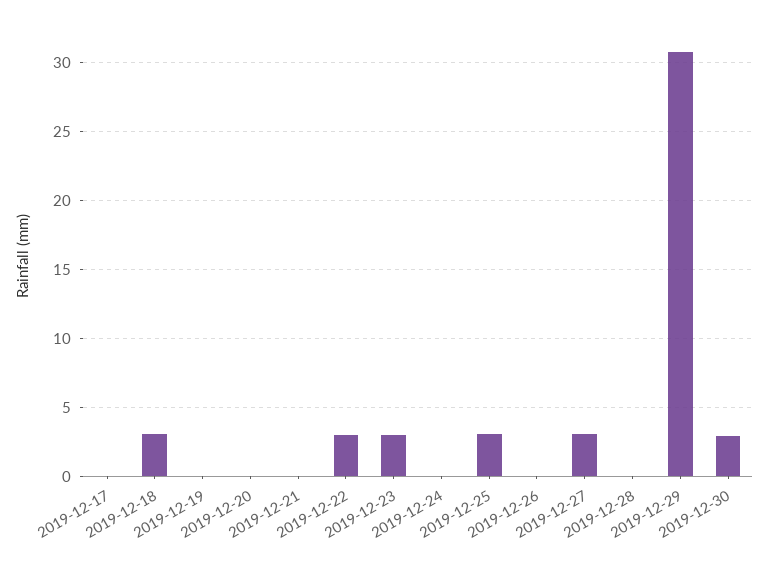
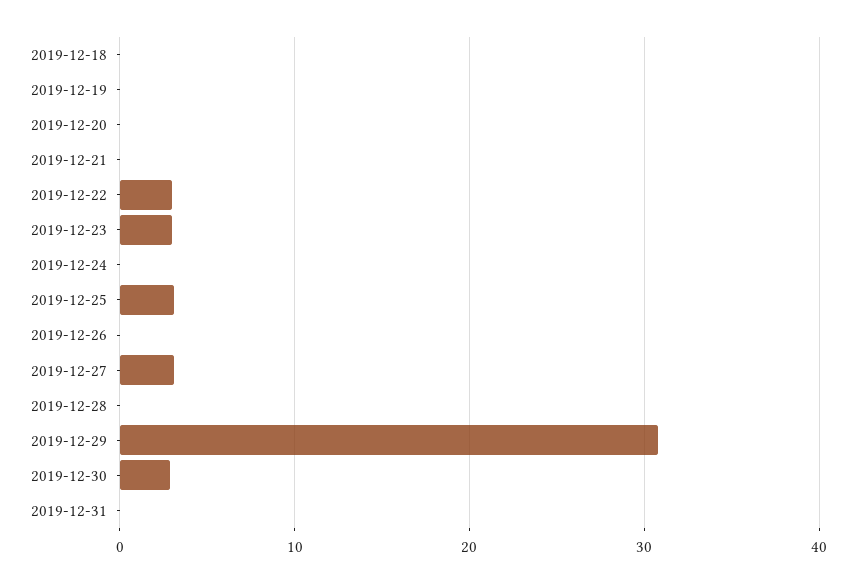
2019-12-17: 0 -> none
2019-12-18: 3 -> 0
2019-12-31: none -> 0

